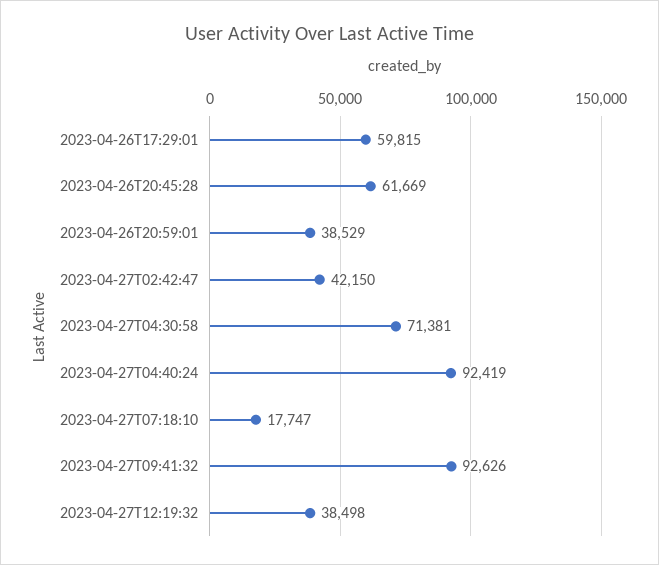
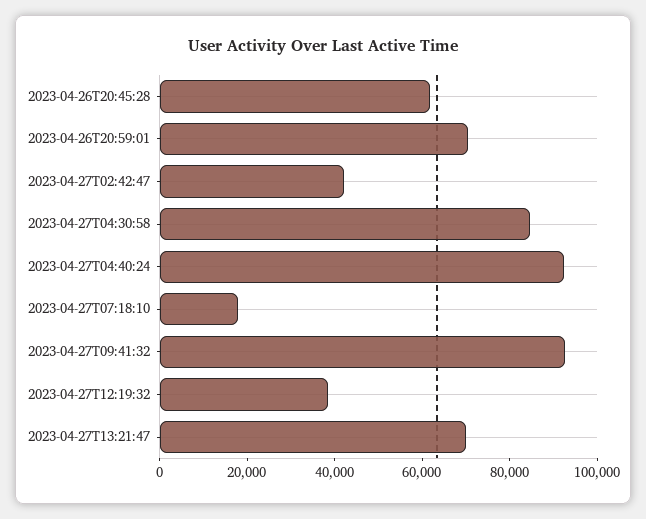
2023-04-26T17:29:01: 59815 -> none
2023-04-26T20:59:01: 38529 -> 70000
2023-04-27T04:30:58: 71381 -> 85000
2023-04-27T13:21:47: none -> 70000

